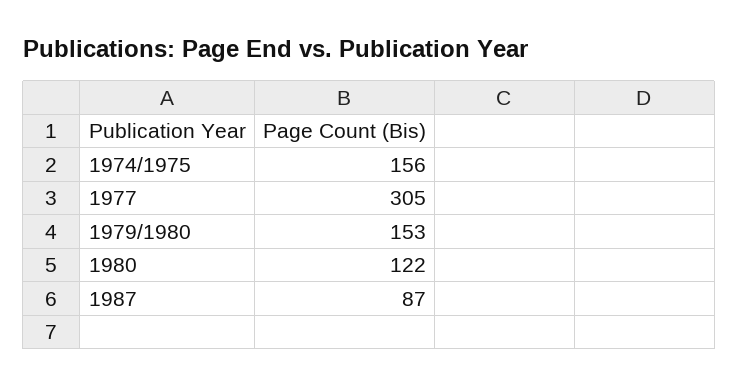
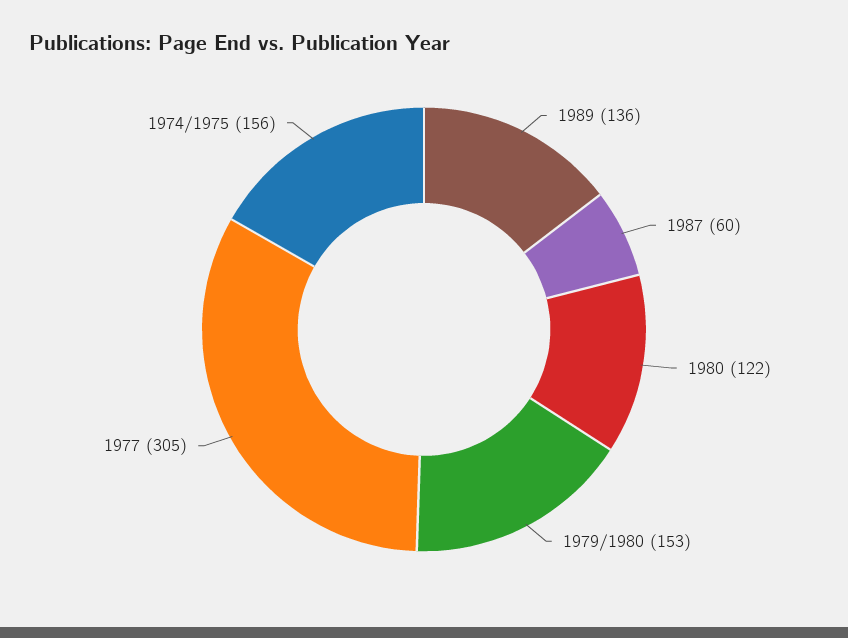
1987: 87 -> 60
1989: none -> 136

